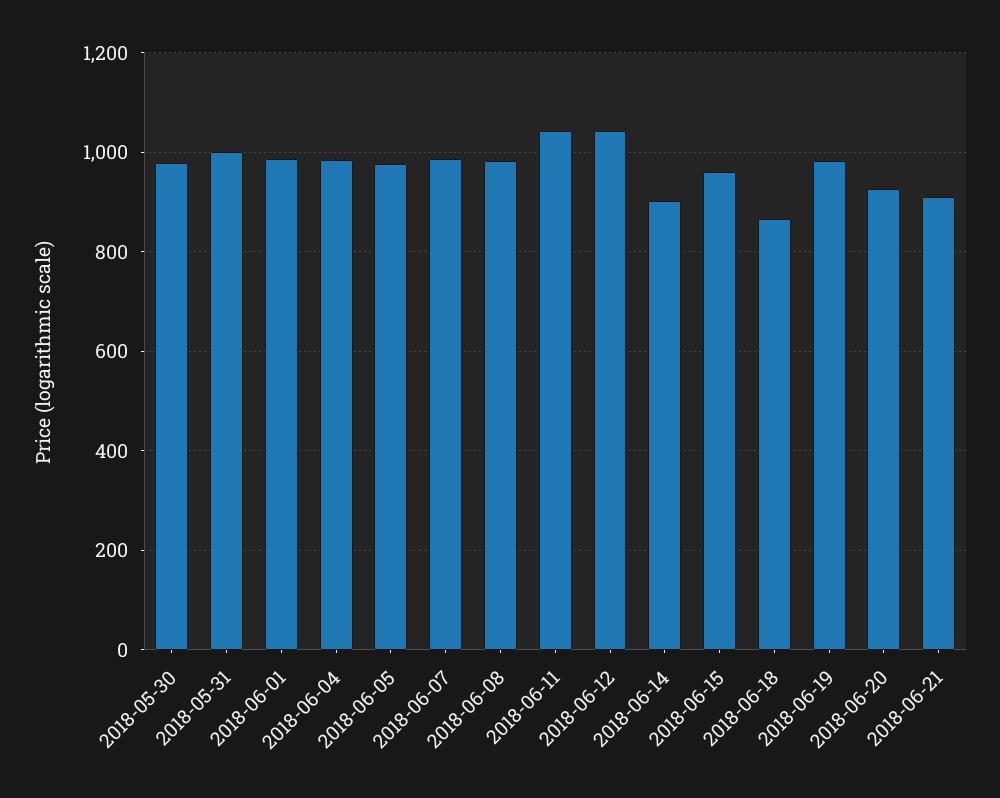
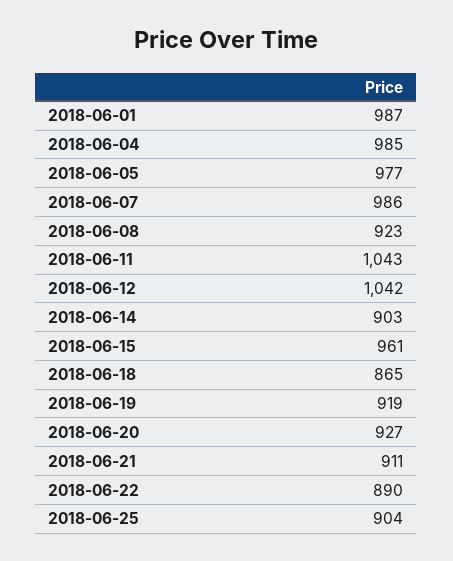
2018-05-30: 980 -> none
2018-05-31: 1000 -> none
2018-06-08: 980 -> 923
2018-06-19: 980 -> 919
2018-06-22: none -> 890
2018-06-25: none -> 904

